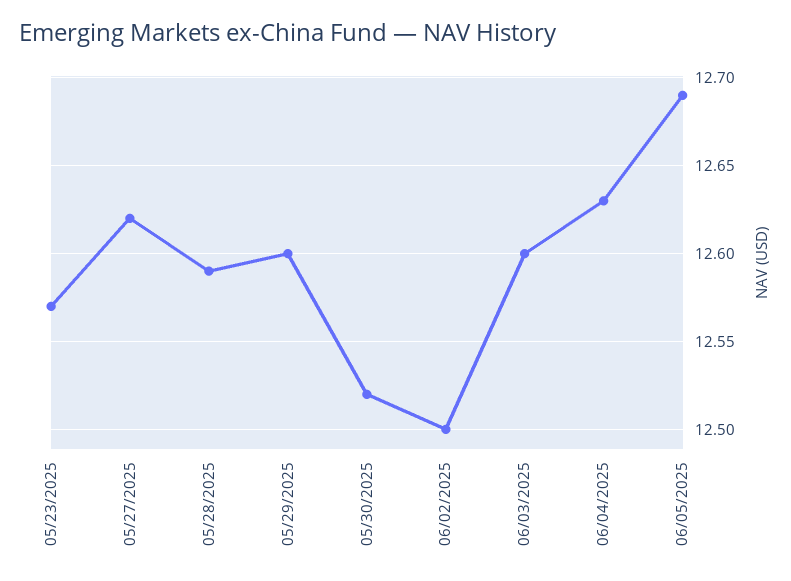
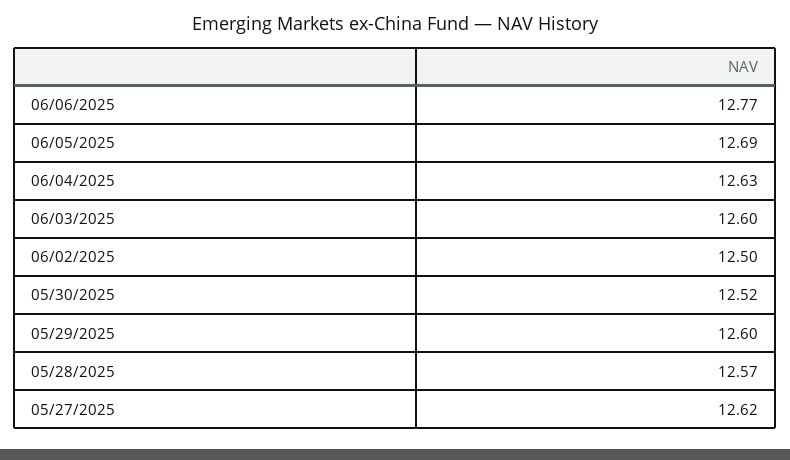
05/23/2025: 12.57 -> none
05/28/2025: 12.59 -> 12.57
06/06/2025: none -> 12.77

